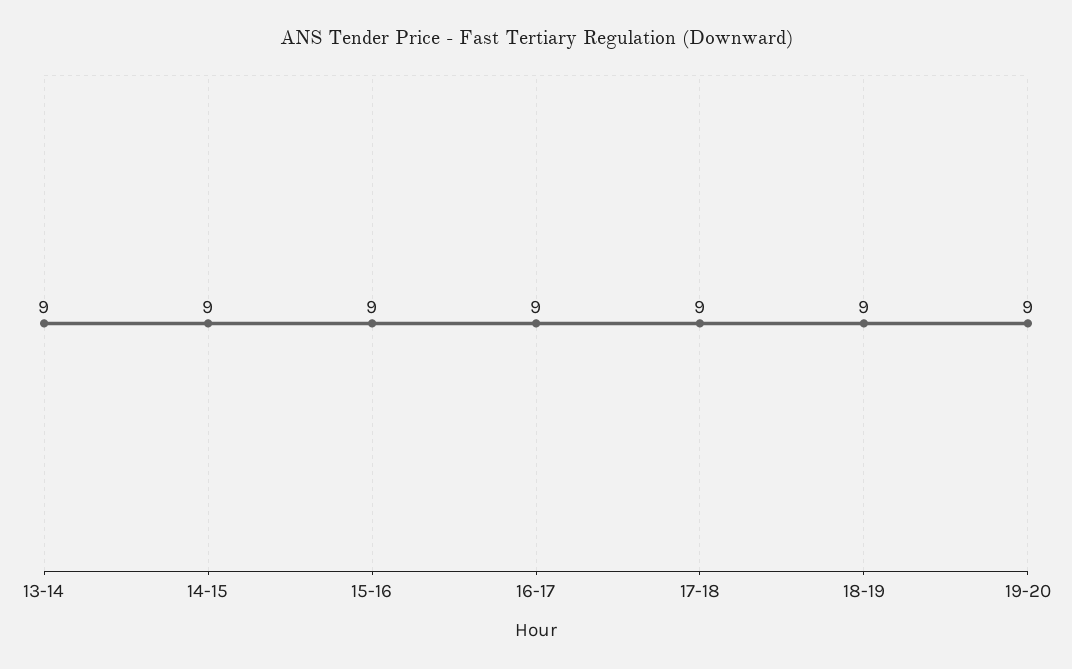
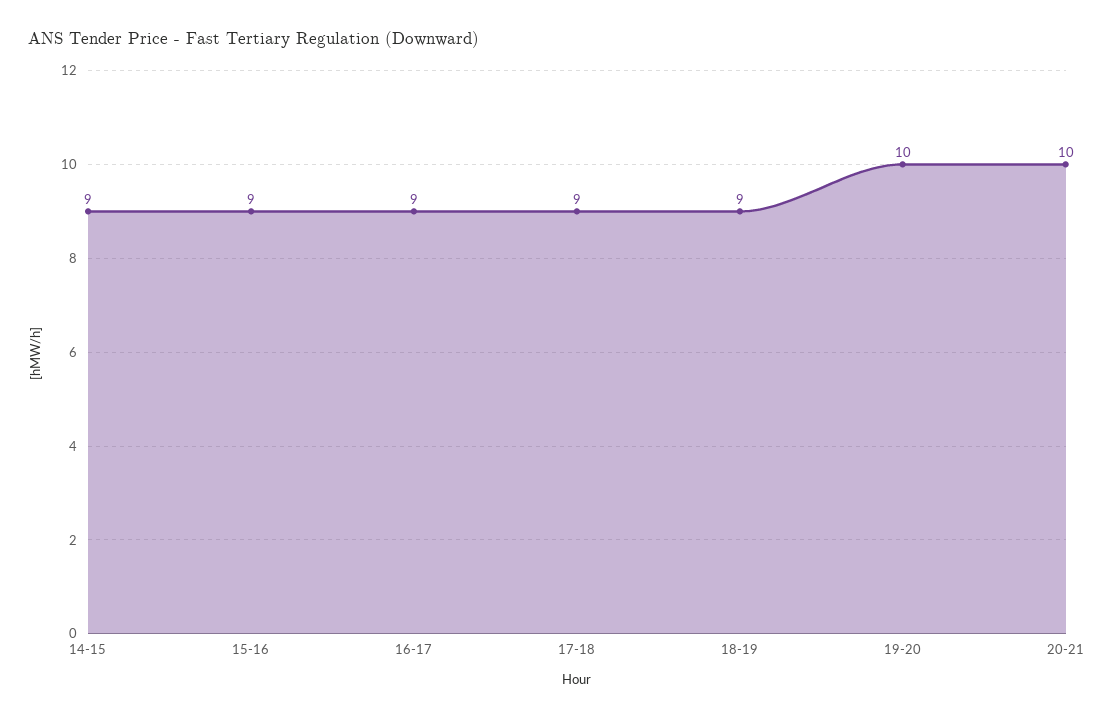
13-14: 9 -> none
19-20: 9 -> 10
20-21: none -> 10

